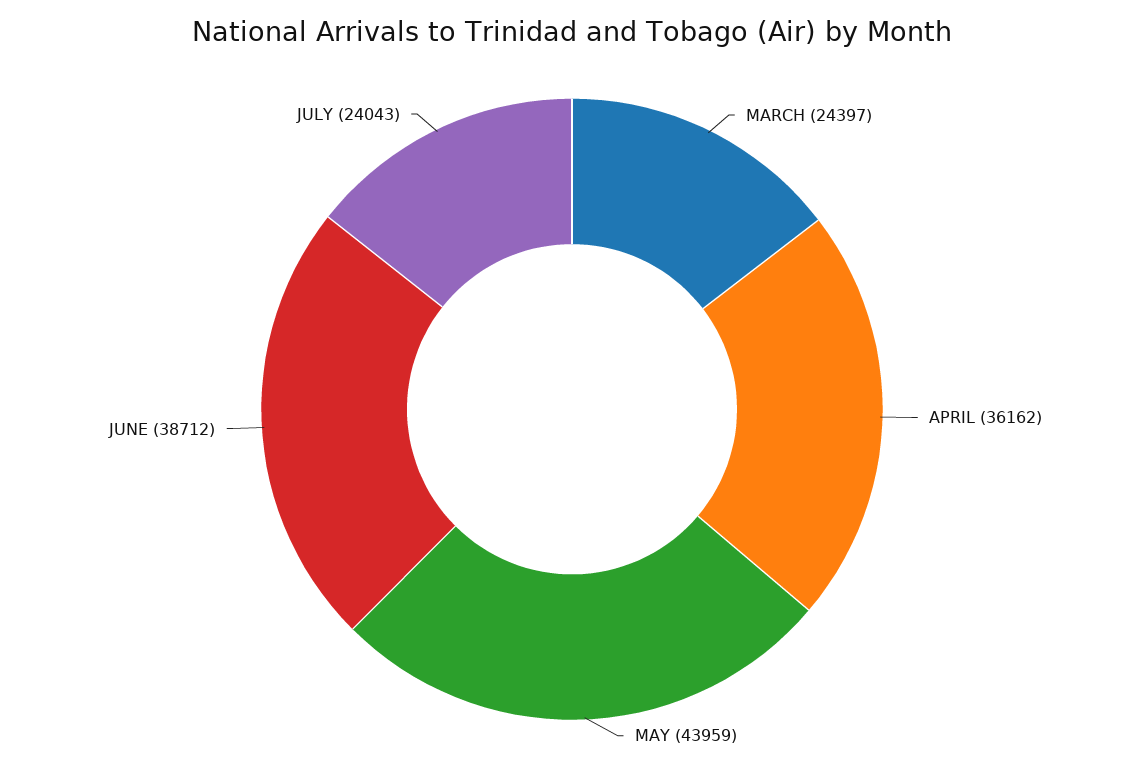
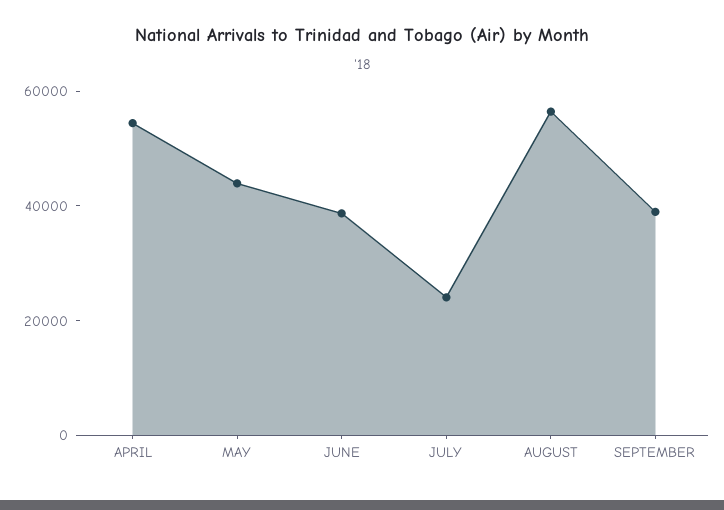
MARCH: 24397 -> none
APRIL: 36162 -> 55000
AUGUST: none -> 55000
SEPTEMBER: none -> 40000

